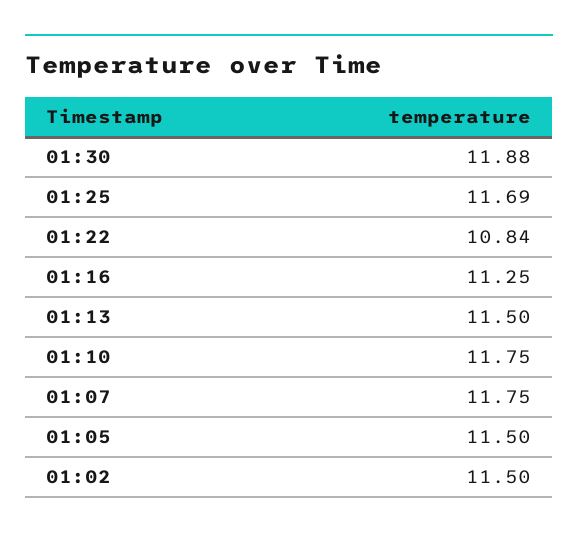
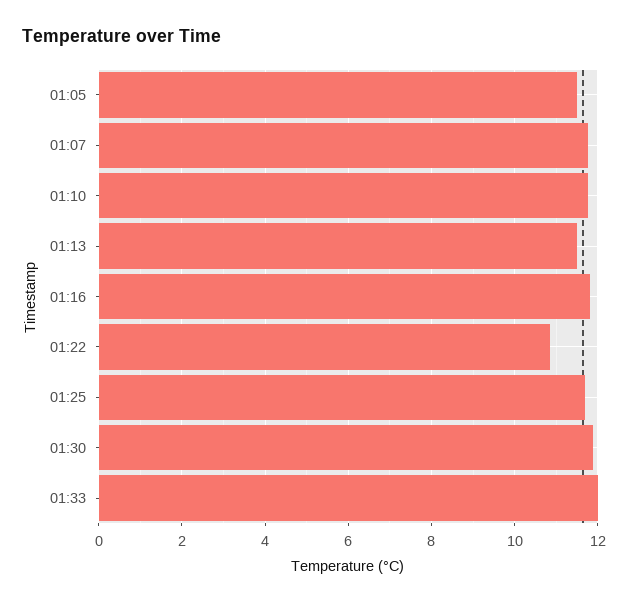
01:16: 11.25 -> 11.8
01:02: 11.5 -> none
01:33: none -> 12

